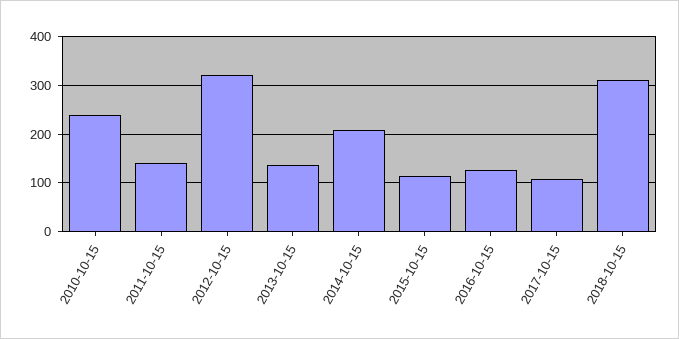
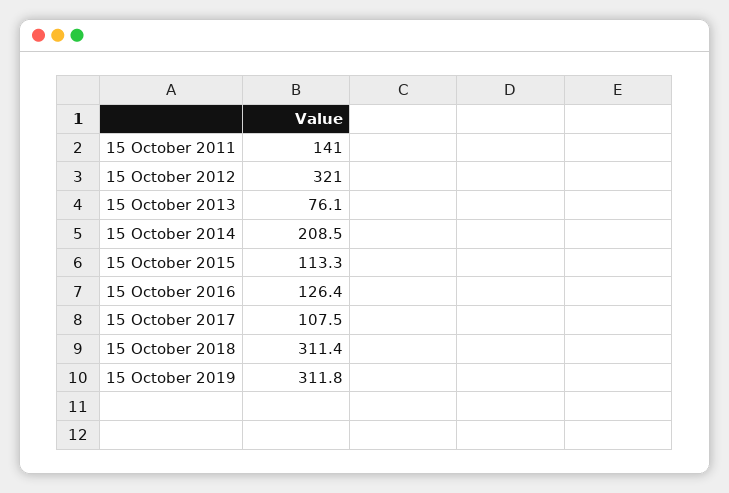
2010-10-15: 240 -> none
2013-10-15: 140 -> 76.1
15 October 2019: none -> 311.8

